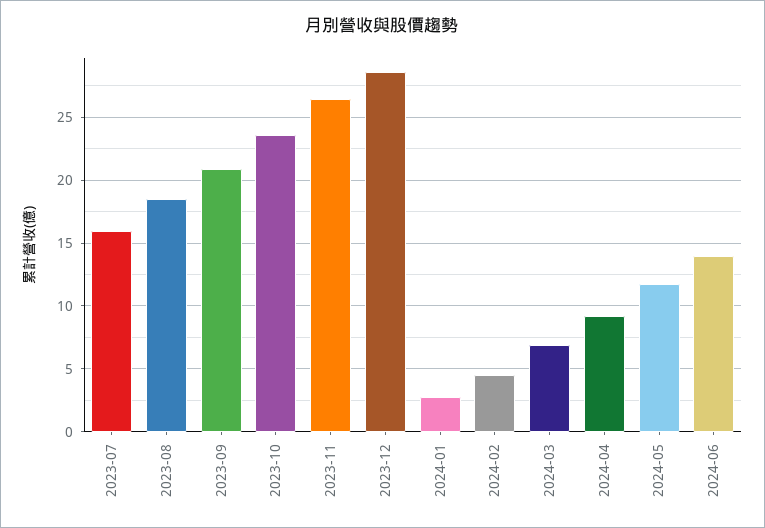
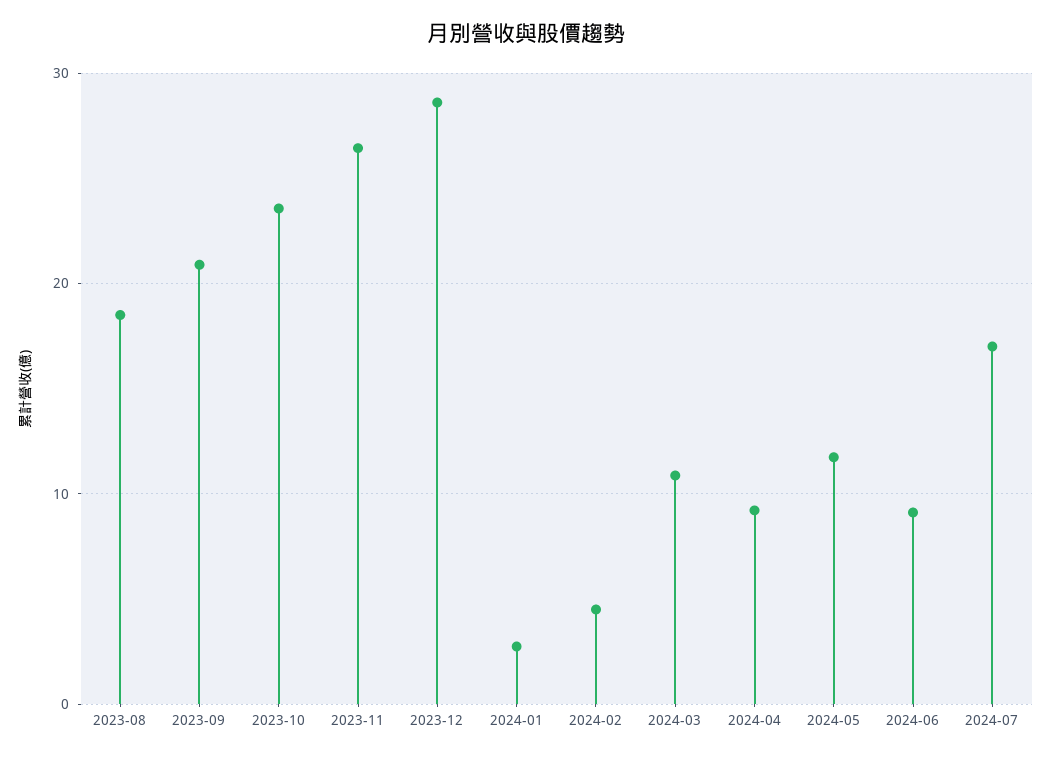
2023-07: 16 -> none
2024-03: 7 -> 11
2024-06: 14 -> 9
2024-07: none -> 17

